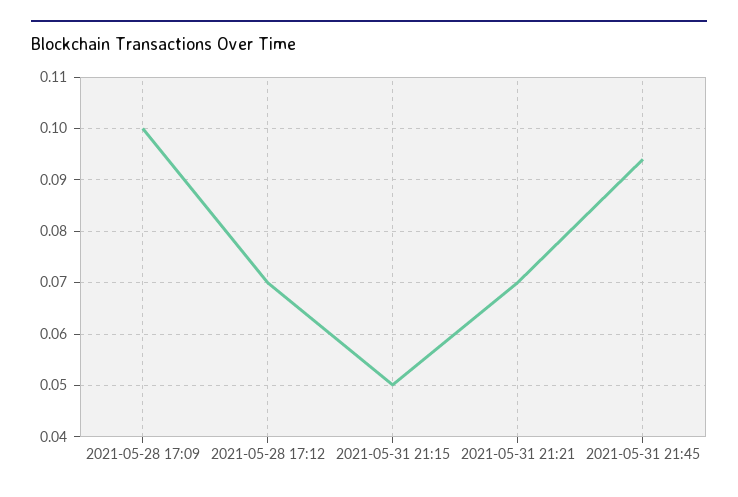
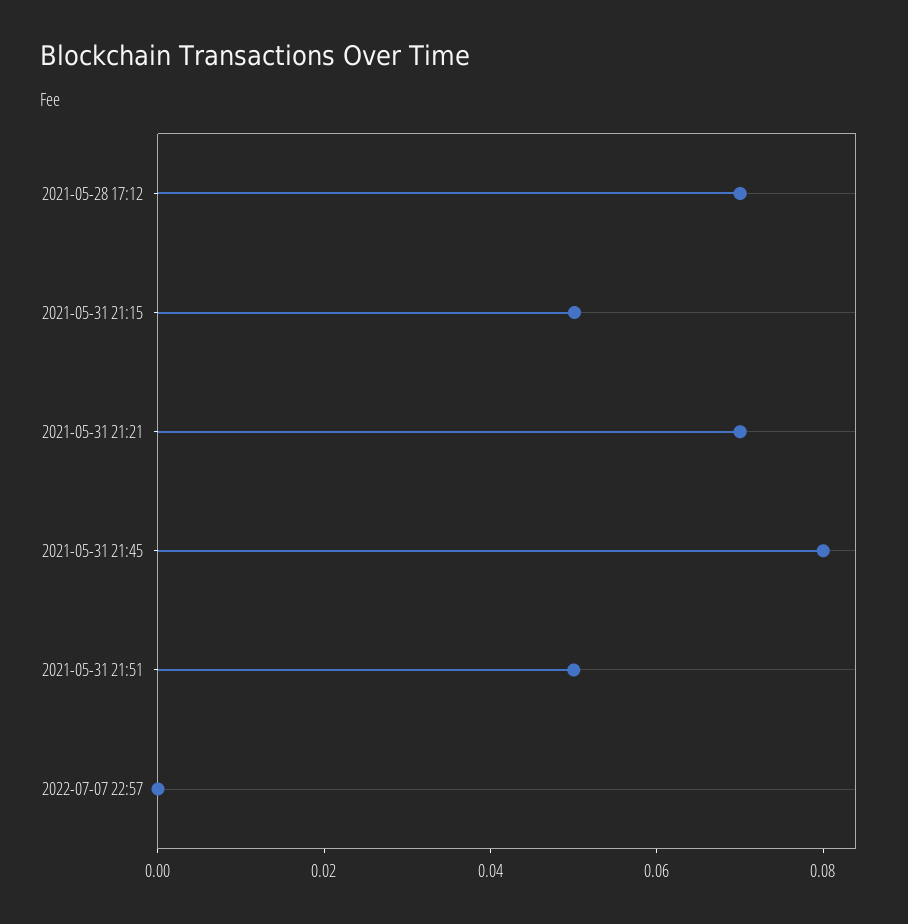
2021-05-28 17:09: 0.1 -> none
2021-05-31 21:45: 0.094 -> 0.08
2021-05-31 21:51: none -> 0.05
2022-07-07 22:57: none -> 0

